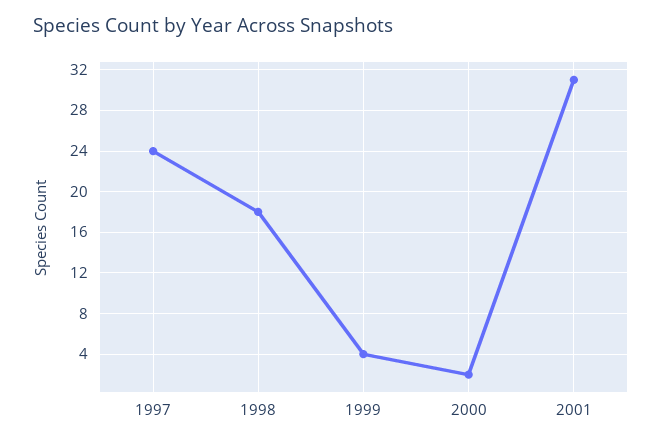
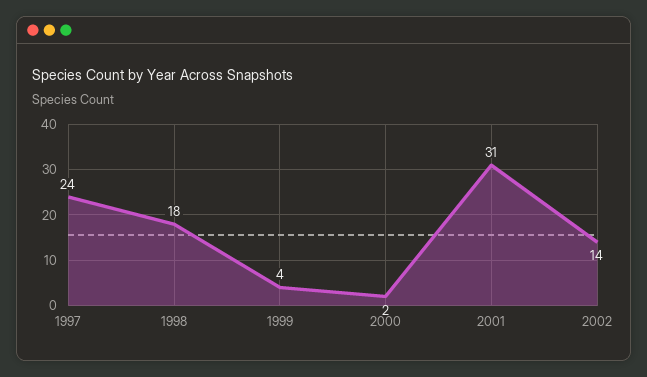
2002: none -> 14

